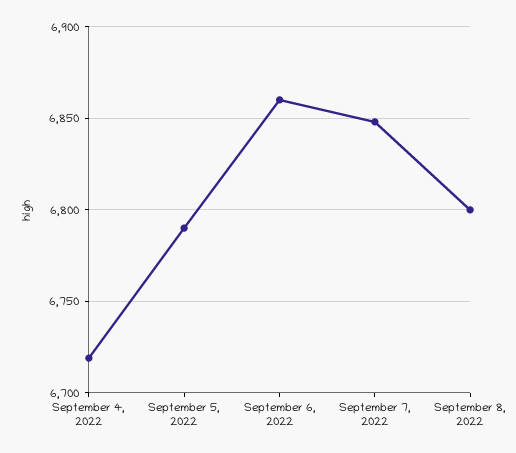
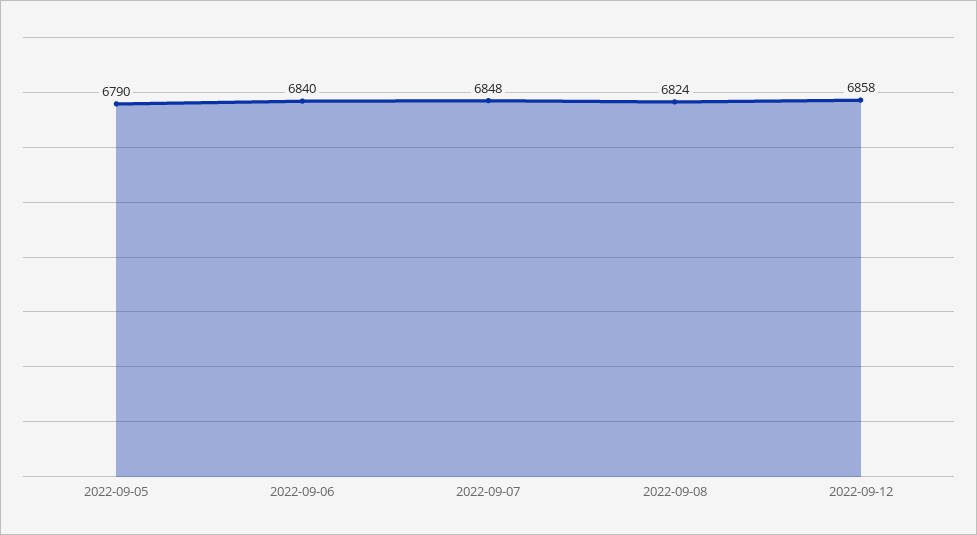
September 4, 2022: 6720 -> none
September 6, 2022: 6860 -> 6840
September 8, 2022: 6800 -> 6824
2022-09-12: none -> 6858

